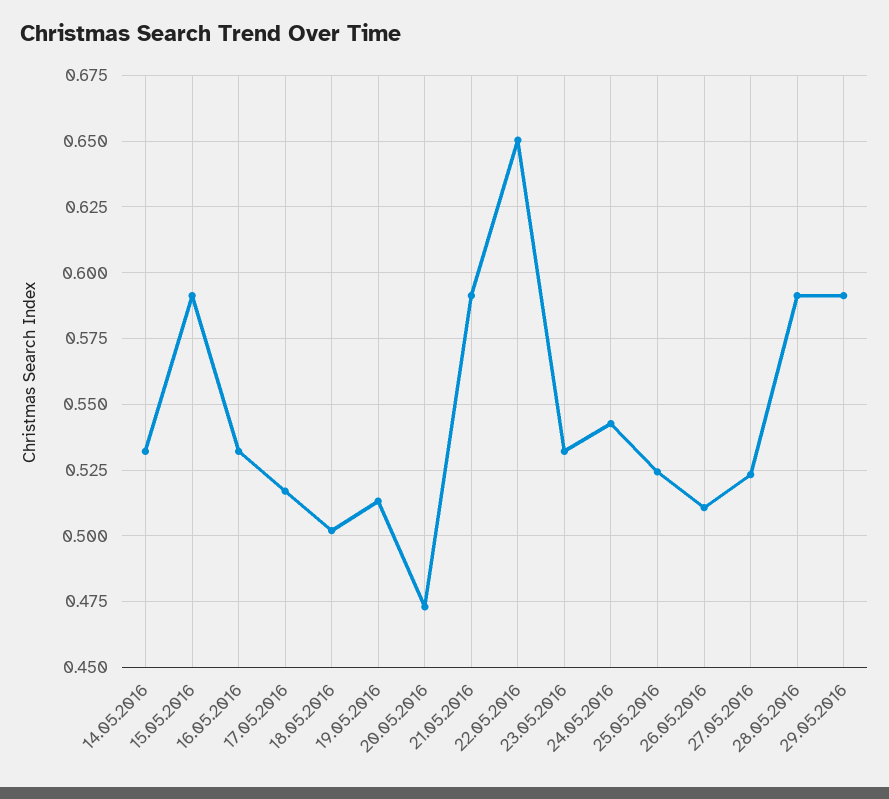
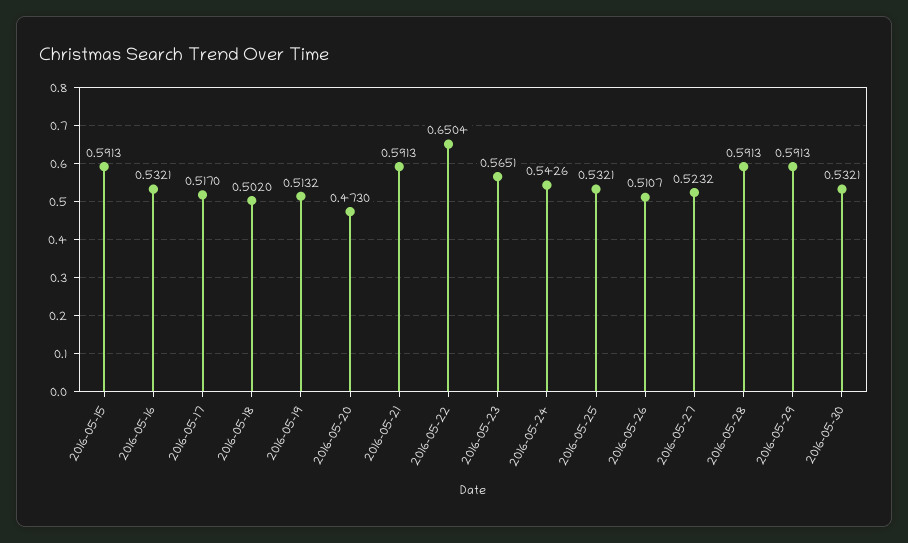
14.05.2016: 0.5325 -> none
23.05.2016: 0.5325 -> 0.5651
25.05.2016: 0.525 -> 0.5321
2016-05-30: none -> 0.5321

